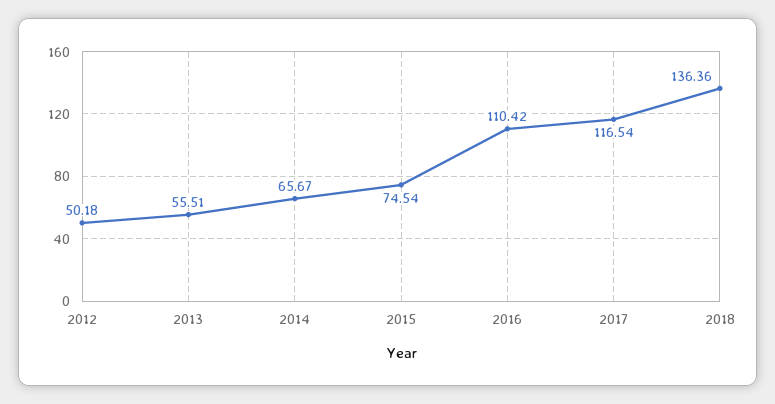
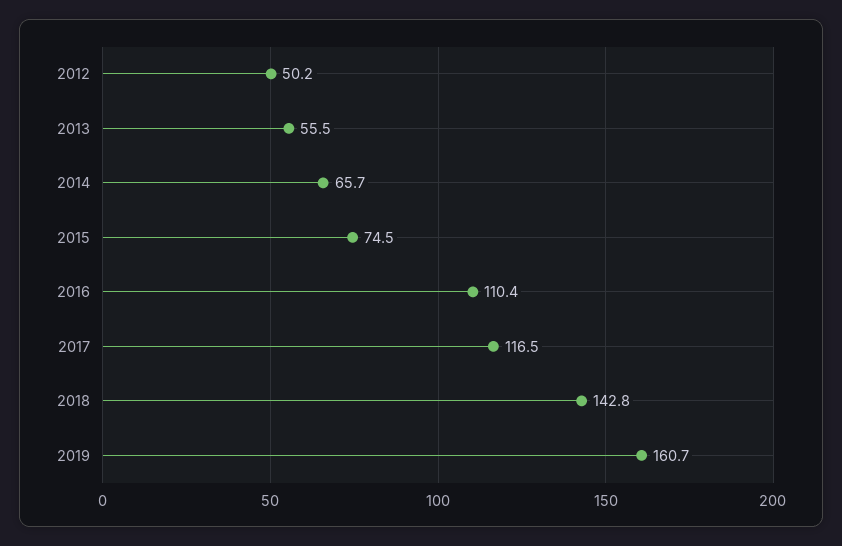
2018: 136.36 -> 142.8
2019: none -> 160.7

